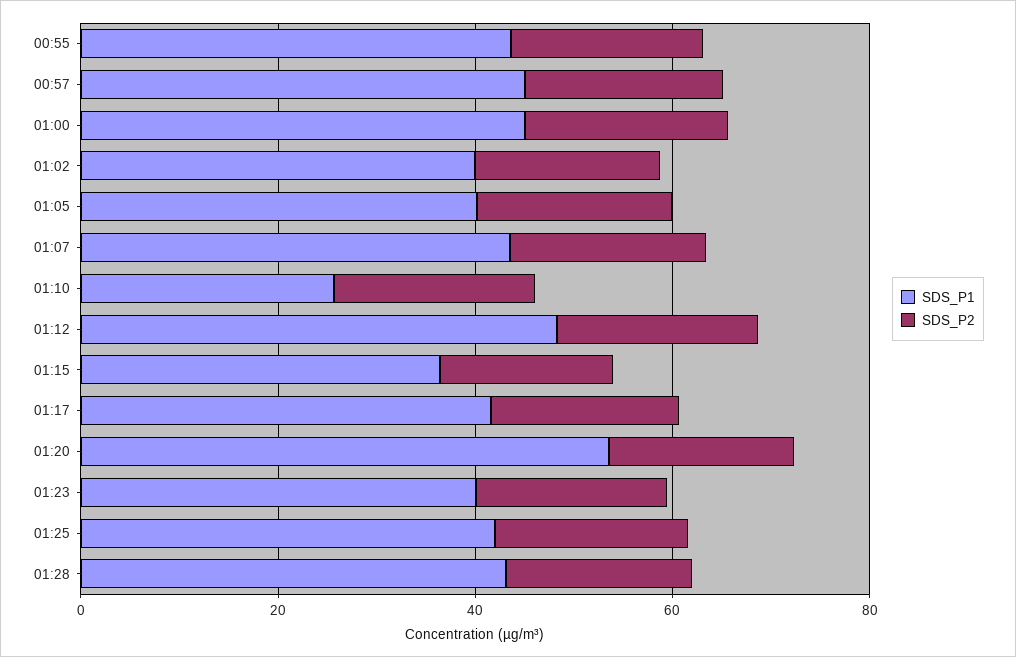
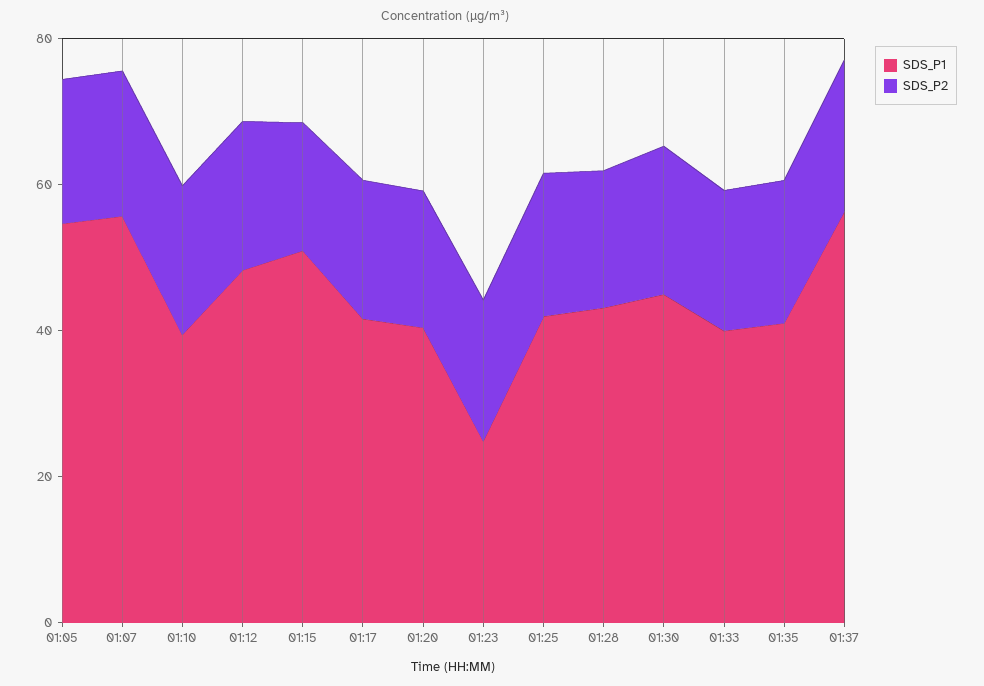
SDS_P1, 00:55: 45 -> none
SDS_P2, 00:55: 20 -> none
SDS_P1, 00:57: 45 -> none
SDS_P2, 00:57: 20 -> none
SDS_P1, 01:00: 45 -> none
SDS_P2, 01:00: 20 -> none
SDS_P1, 01:02: 40 -> none
SDS_P2, 01:02: 20 -> none
SDS_P1, 01:05: 40 -> 55
SDS_P1, 01:07: 45 -> 55
SDS_P1, 01:10: 25 -> 40
SDS_P1, 01:15: 35 -> 50
SDS_P1, 01:20: 55 -> 40
SDS_P1, 01:23: 40 -> 25
SDS_P1, 01:30: none -> 45
SDS_P2, 01:30: none -> 20
SDS_P1, 01:33: none -> 40
SDS_P2, 01:33: none -> 20
SDS_P1, 01:35: none -> 40
SDS_P2, 01:35: none -> 20
SDS_P1, 01:37: none -> 55
SDS_P2, 01:37: none -> 20

